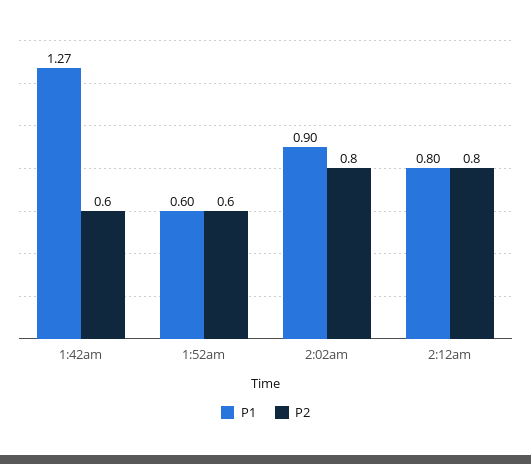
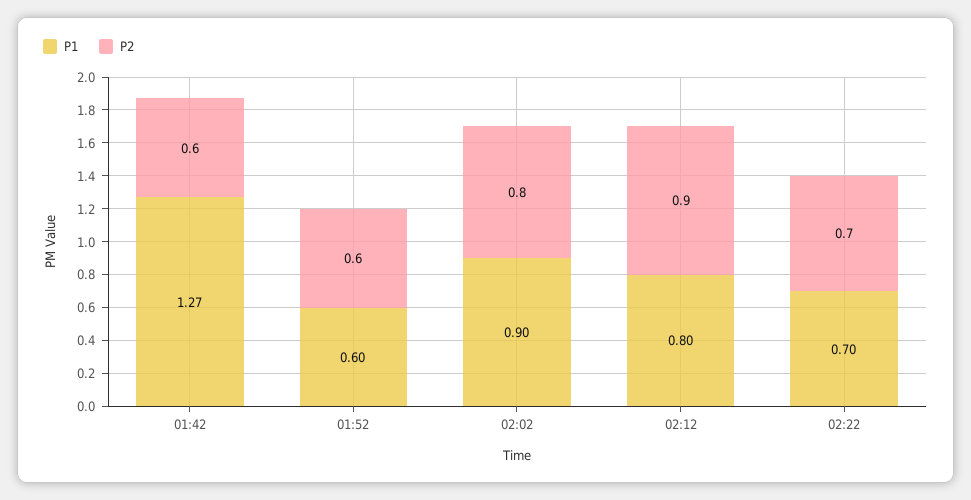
P2, 2:12am: 0.8 -> 0.9
P1, 02:22: none -> 0.7
P2, 02:22: none -> 0.7

